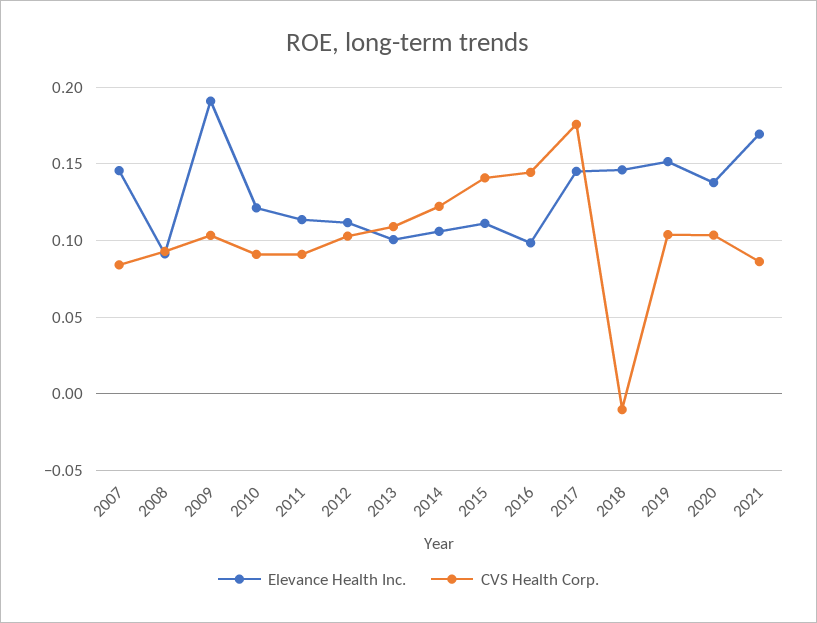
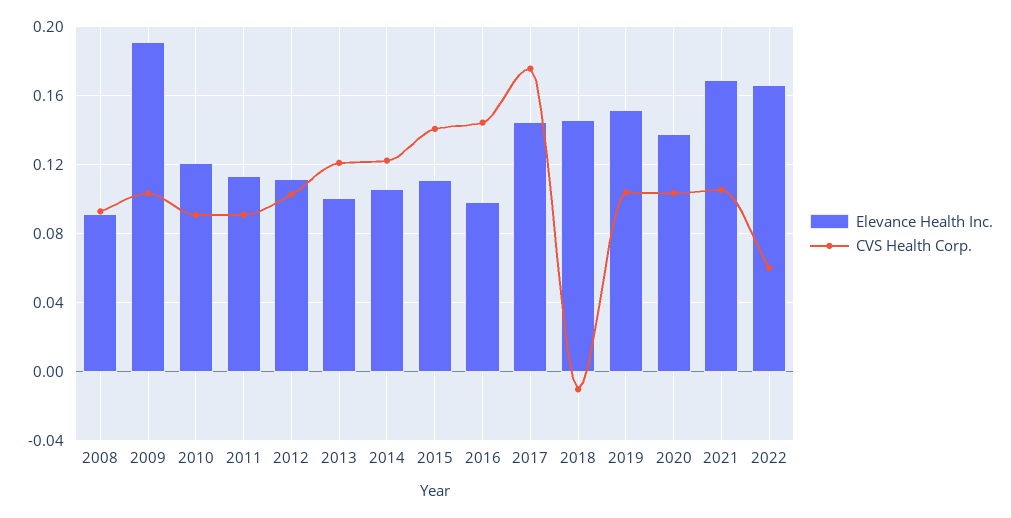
Elevance Health Inc., 2007: 0.145 -> none
CVS Health Corp., 2007: 0.085 -> none
CVS Health Corp., 2013: 0.11 -> 0.12
CVS Health Corp., 2021: 0.085 -> 0.105
Elevance Health Inc., 2022: none -> 0.165
CVS Health Corp., 2022: none -> 0.06

